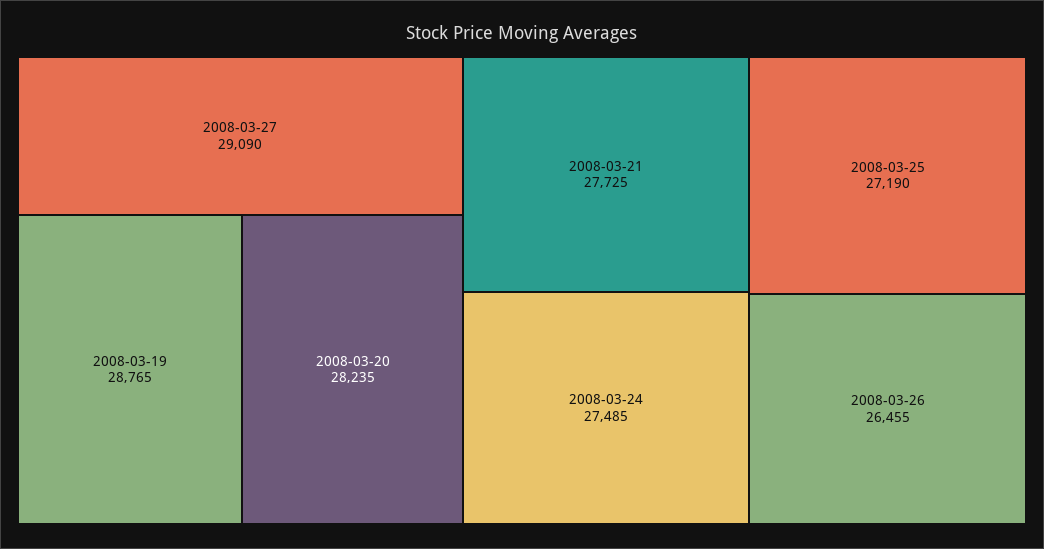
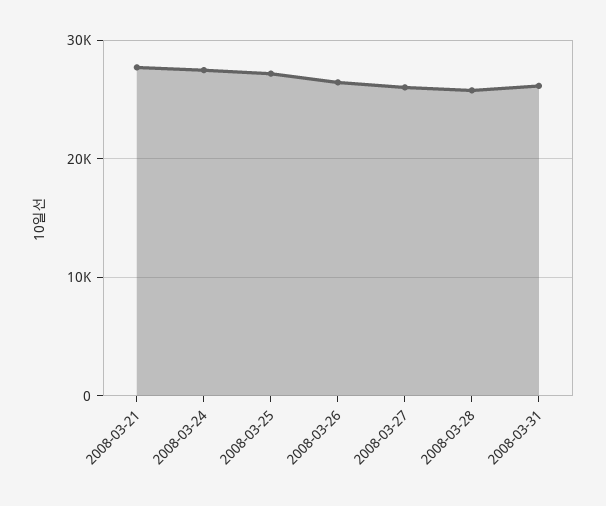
2008-03-27: 29090 -> 26000
2008-03-19: 28765 -> none
2008-03-20: 28235 -> none
2008-03-28: none -> 26000
2008-03-31: none -> 26000

